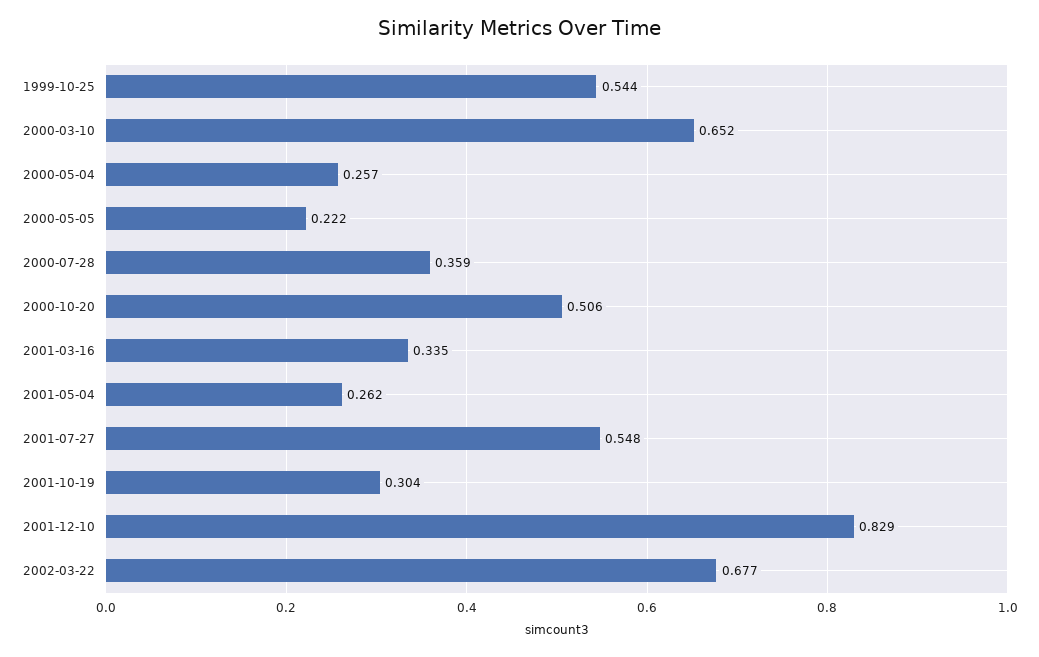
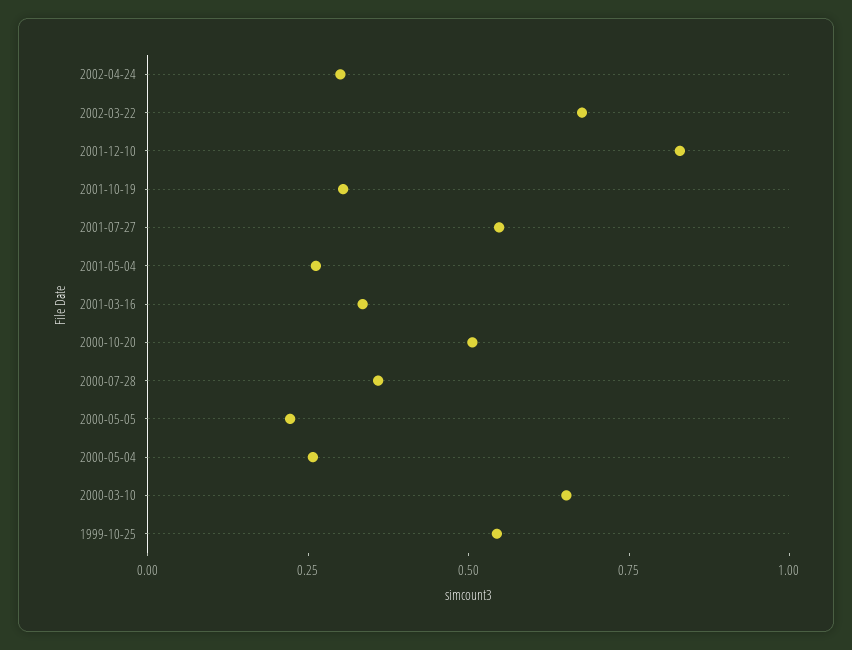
2002-04-24: none -> 0.3

